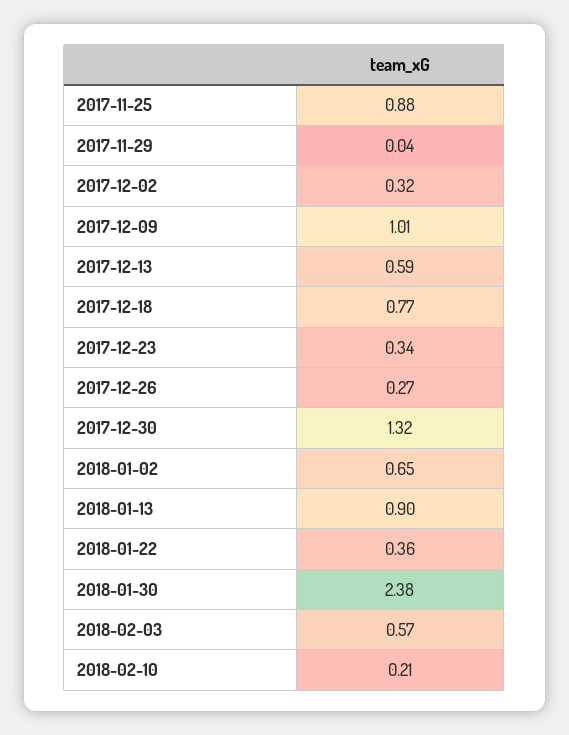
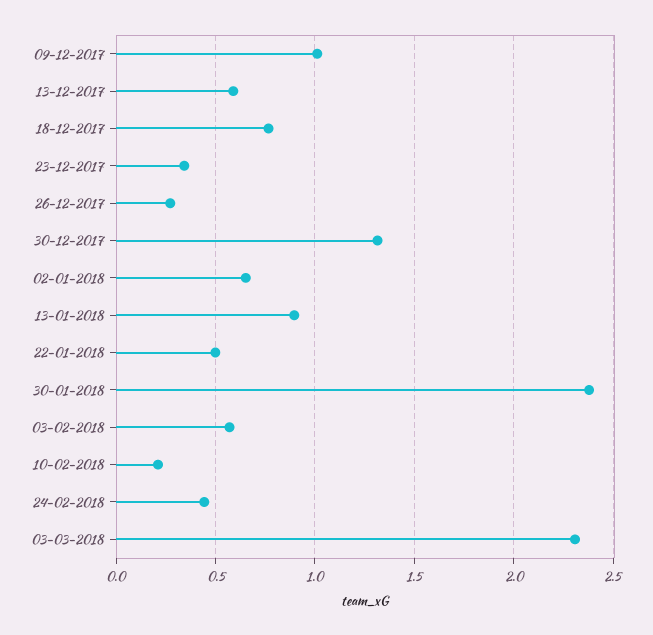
2017-11-25: 0.88 -> none
2017-11-29: 0.04 -> none
2017-12-02: 0.32 -> none
2018-01-22: 0.36 -> 0.5
24-02-2018: none -> 0.45
03-03-2018: none -> 2.3

